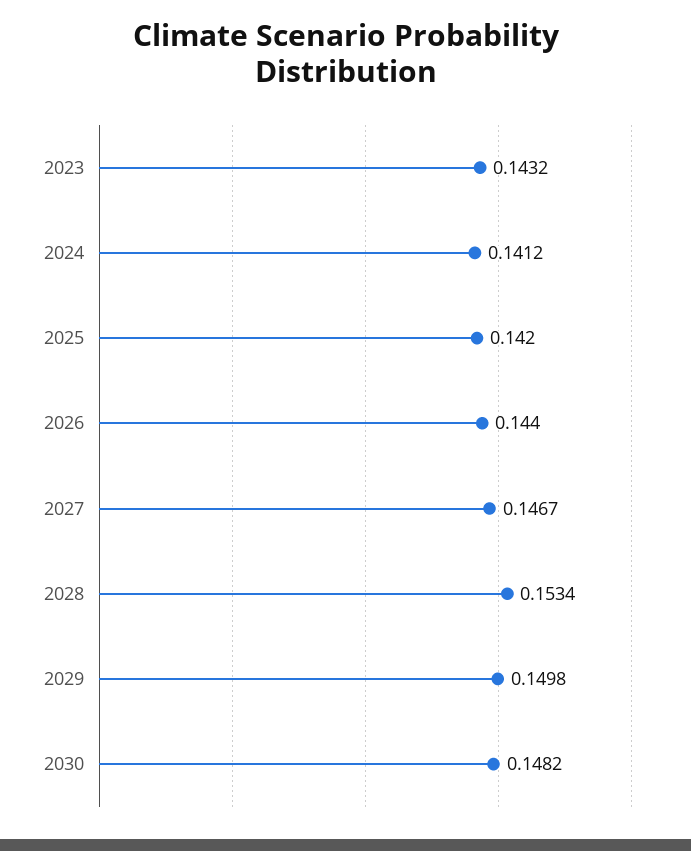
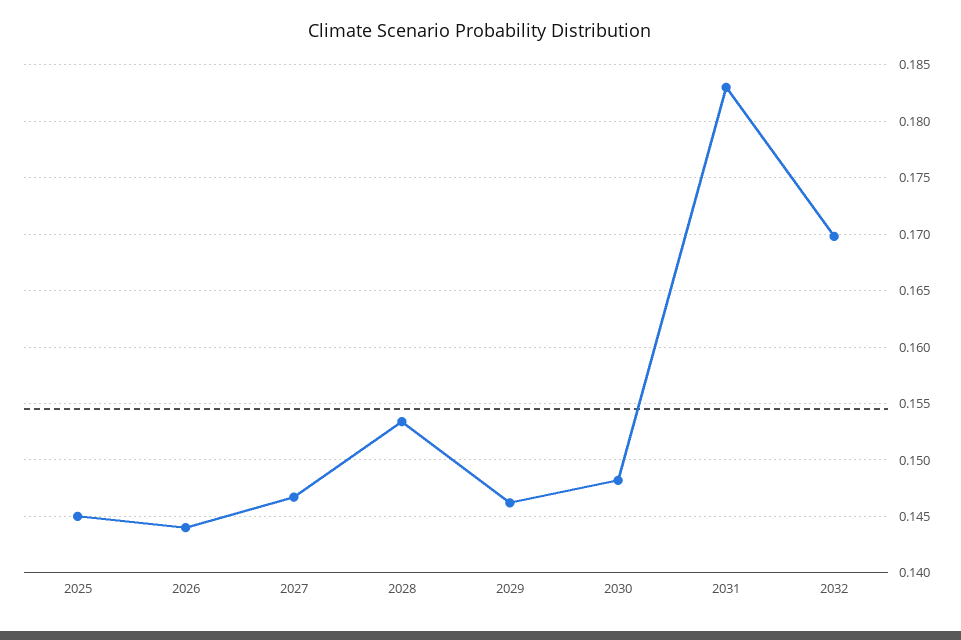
2023: 0.1432 -> none
2024: 0.1412 -> none
2025: 0.142 -> 0.145
2029: 0.1498 -> 0.146
2031: none -> 0.183
2032: none -> 0.17

